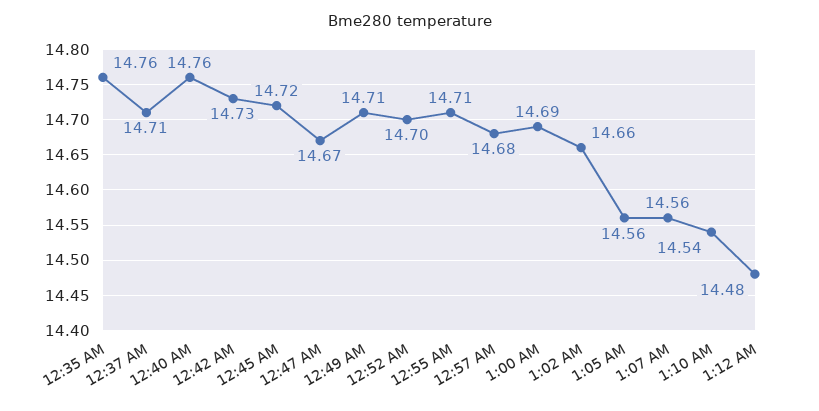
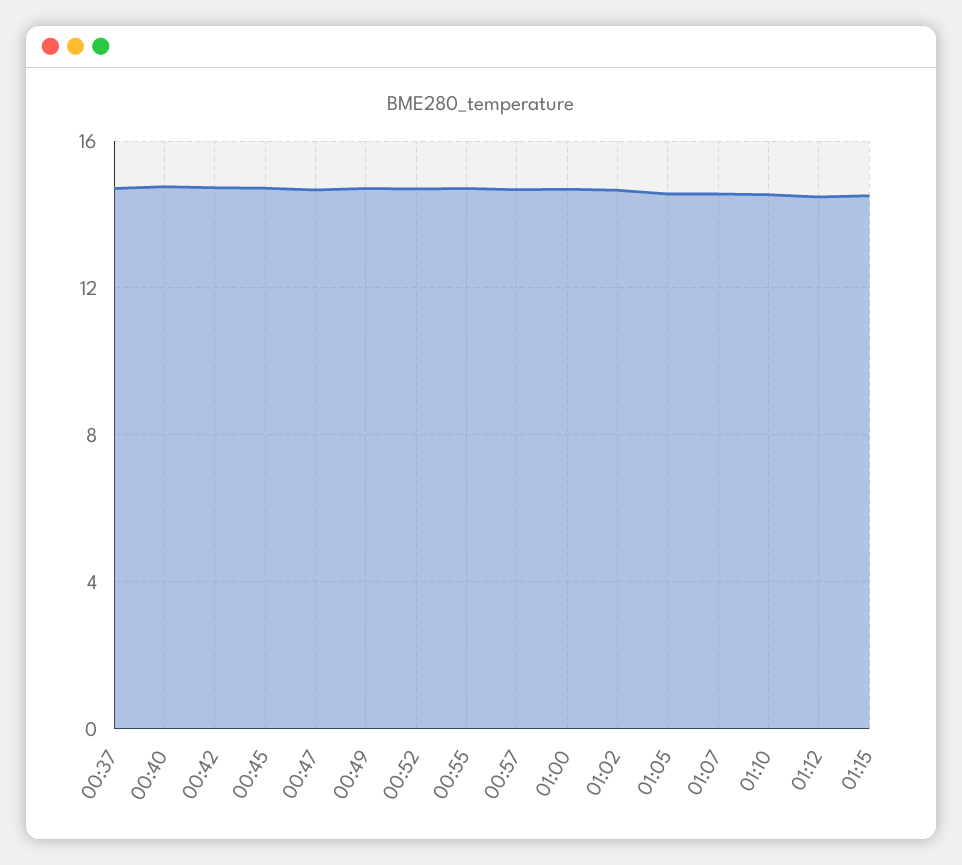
12:35 AM: 14.76 -> none
01:15: none -> 14.5

